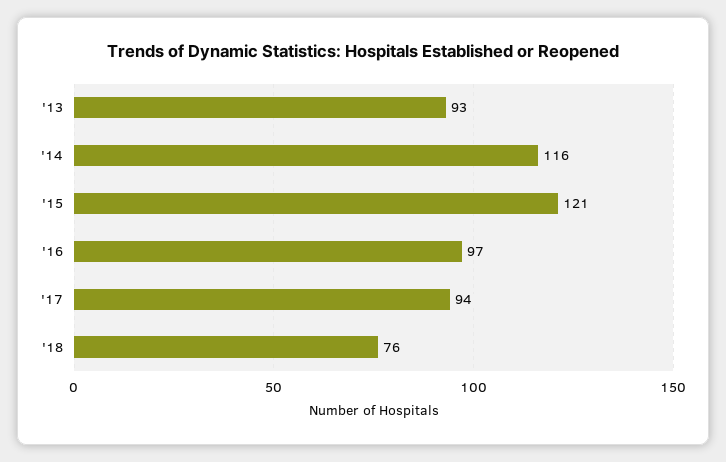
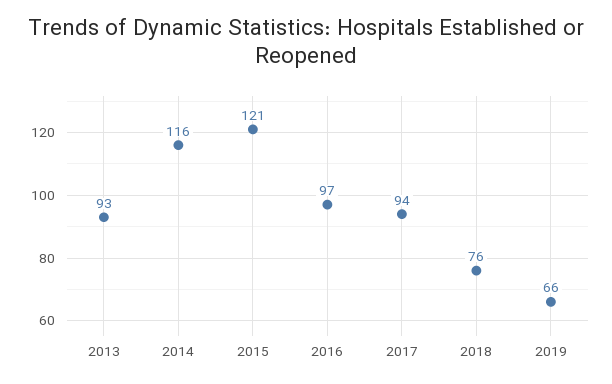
2019: none -> 66

